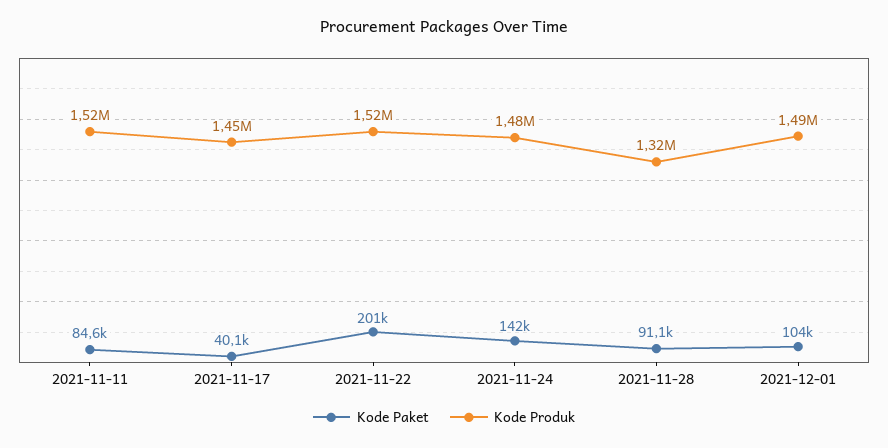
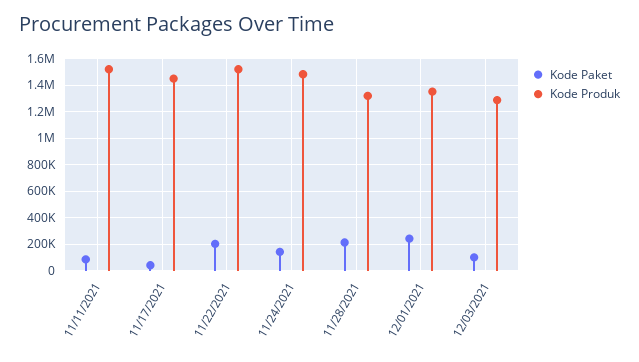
Kode Paket, 2021-11-28: 91100 -> 200000
Kode Paket, 2021-12-01: 104000 -> 250000
Kode Produk, 2021-12-01: 1490000 -> 1350000
Kode Paket, 12/03/2021: none -> 100000
Kode Produk, 12/03/2021: none -> 1300000

